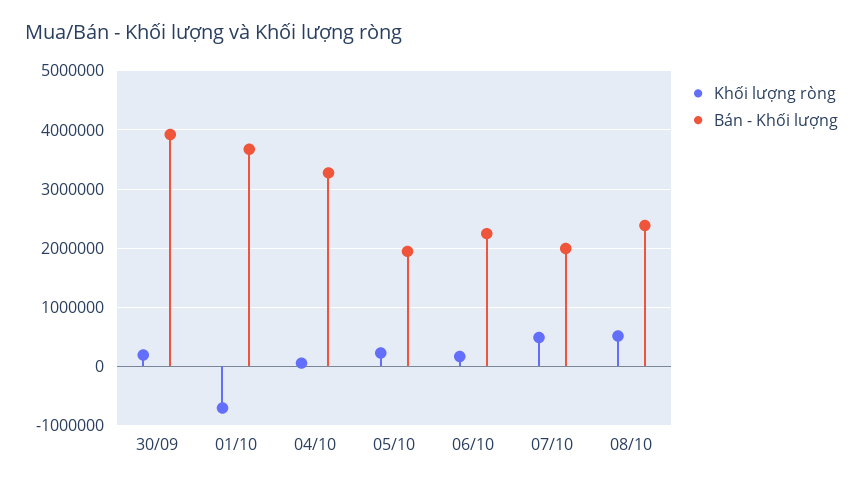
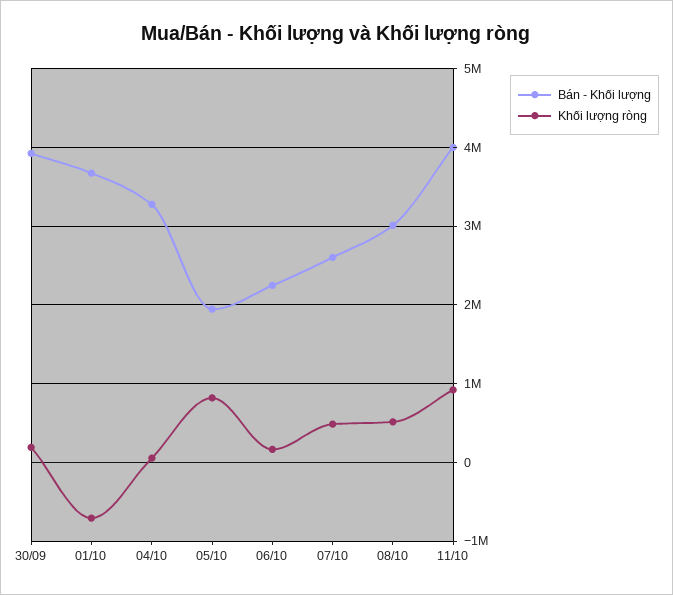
Khối lượng ròng, 05/10: 200000 -> 800000
Bán - Khối lượng, 07/10: 2000000 -> 2600000
Bán - Khối lượng, 08/10: 2400000 -> 3000000
Bán - Khối lượng, 11/10: none -> 4000000
Khối lượng ròng, 11/10: none -> 900000

